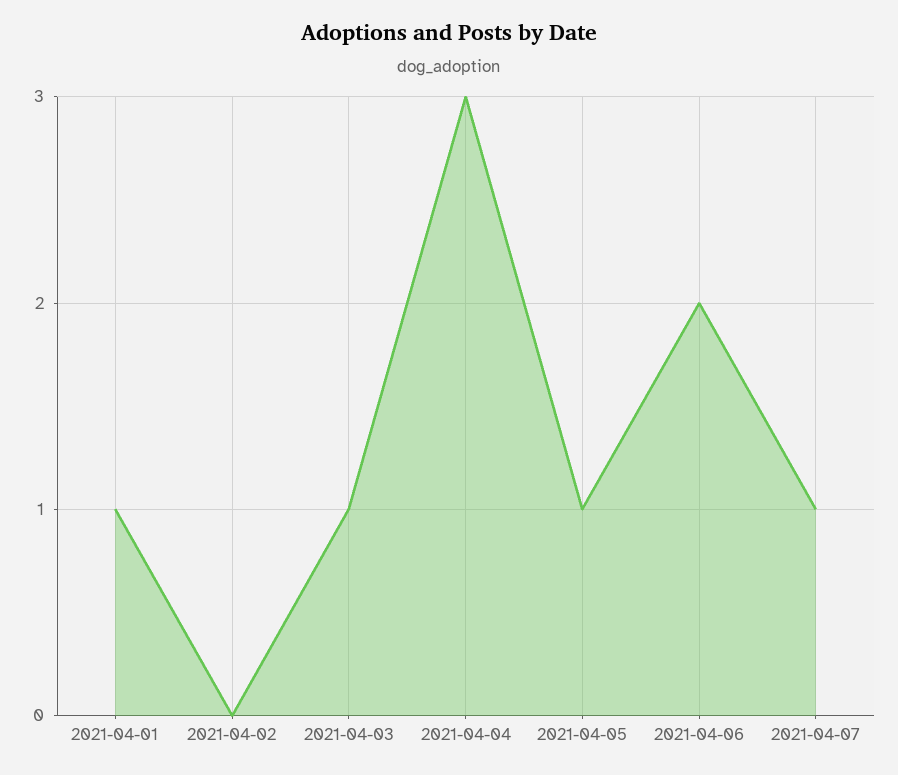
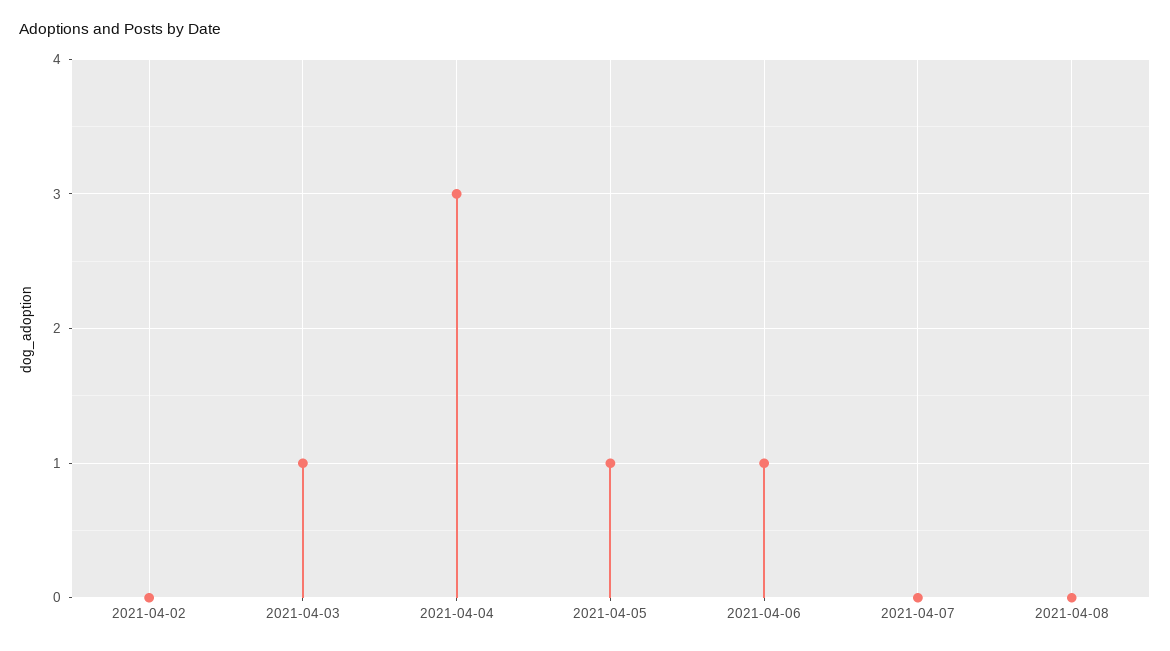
2021-04-01: 1 -> none
2021-04-06: 2 -> 1
2021-04-07: 1 -> 0
2021-04-08: none -> 0

